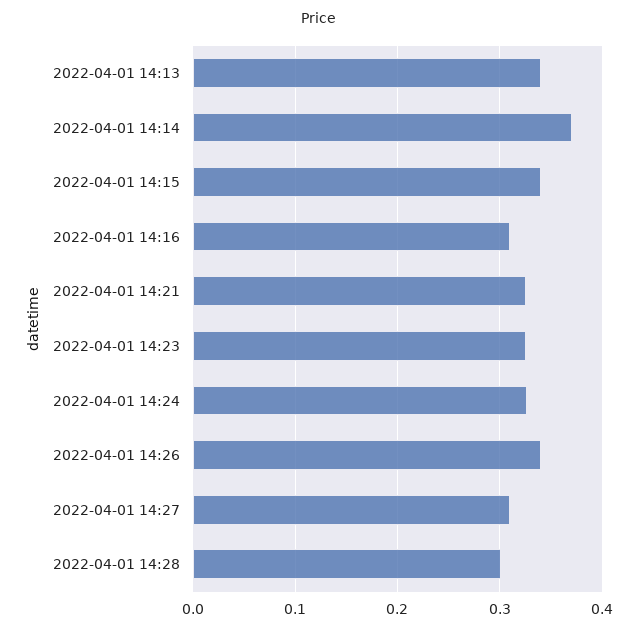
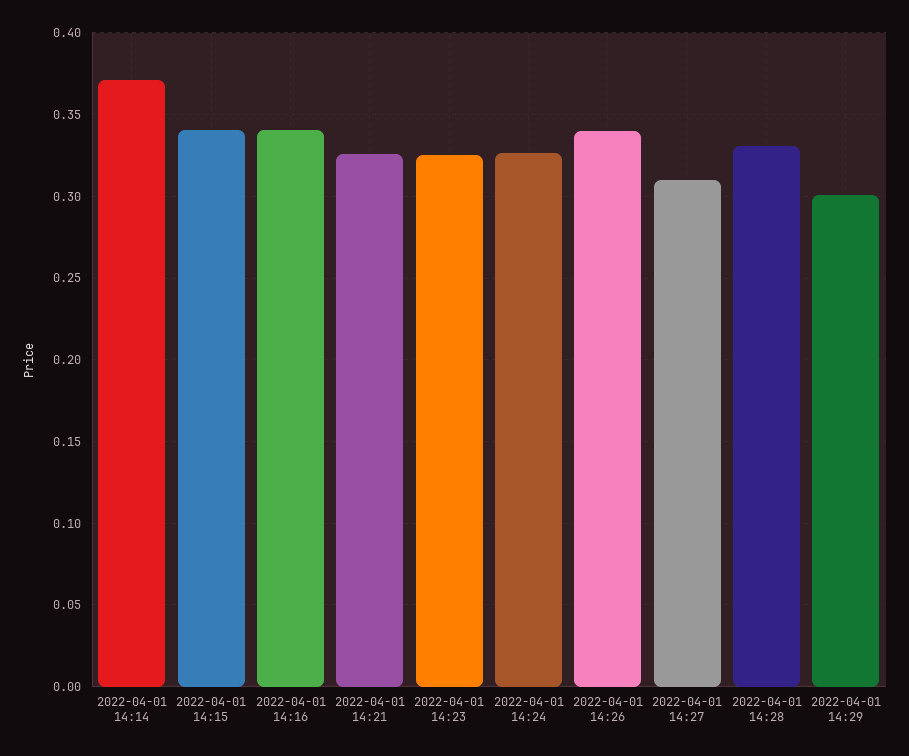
2022-04-01 14:13: 0.34 -> none
2022-04-01 14:16: 0.31 -> 0.34
2022-04-01 14:28: 0.3 -> 0.33
2022-04-01 14:29: none -> 0.3

